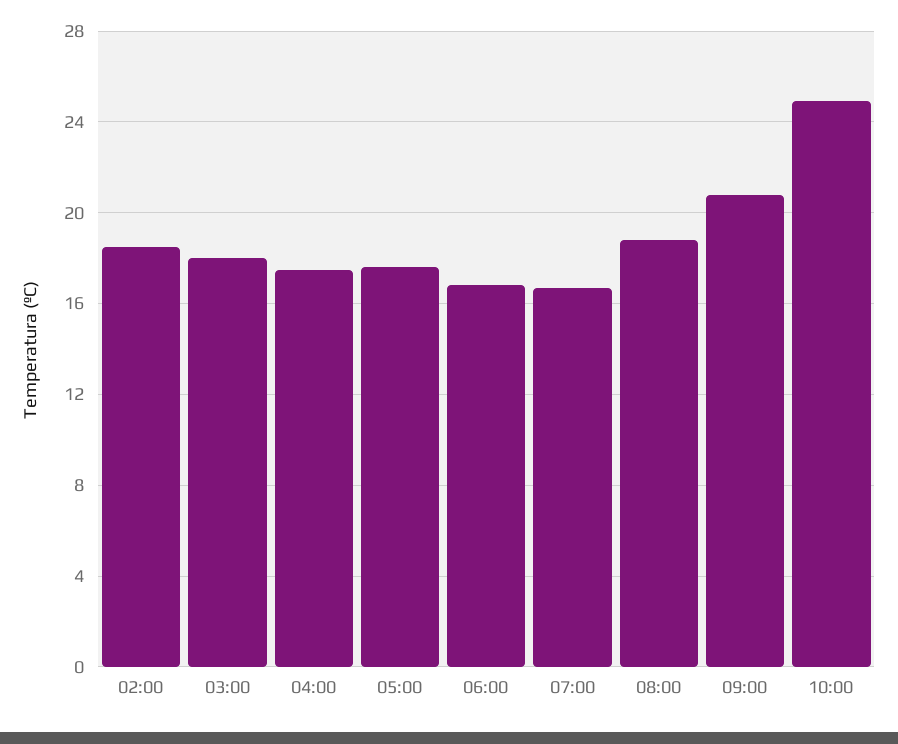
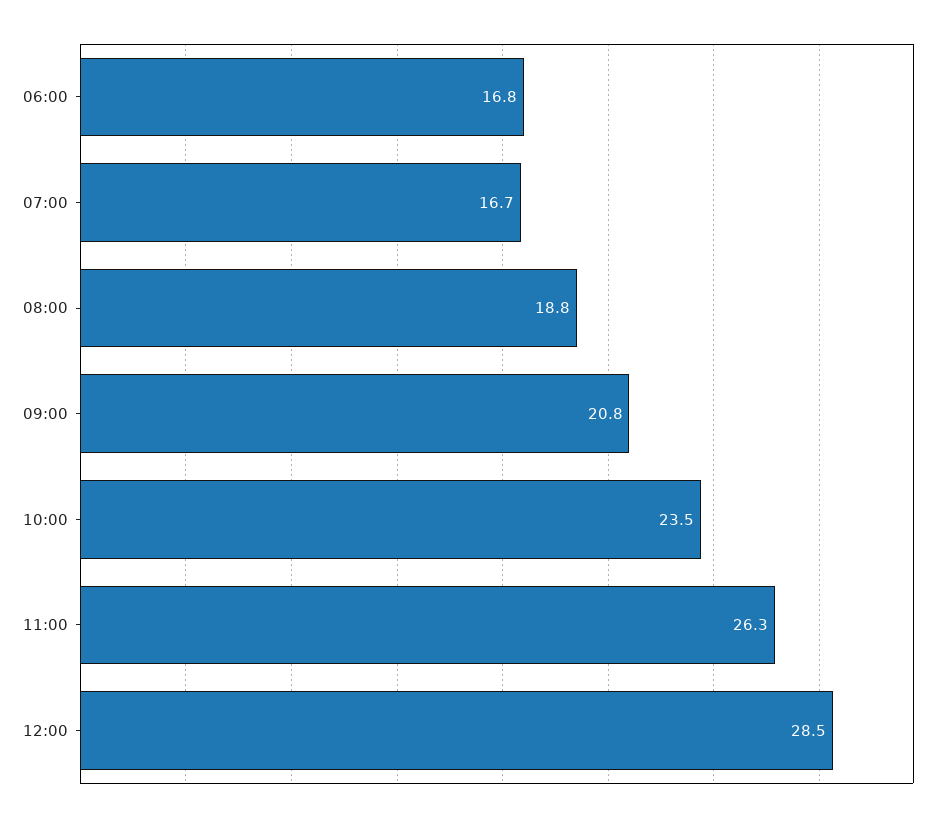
02:00: 18.5 -> none
03:00: 18 -> none
04:00: 17.5 -> none
05:00: 17.5 -> none
10:00: 25 -> 23.5
11:00: none -> 26.3
12:00: none -> 28.5

